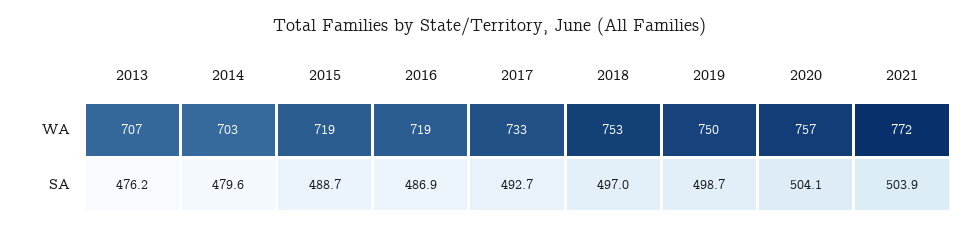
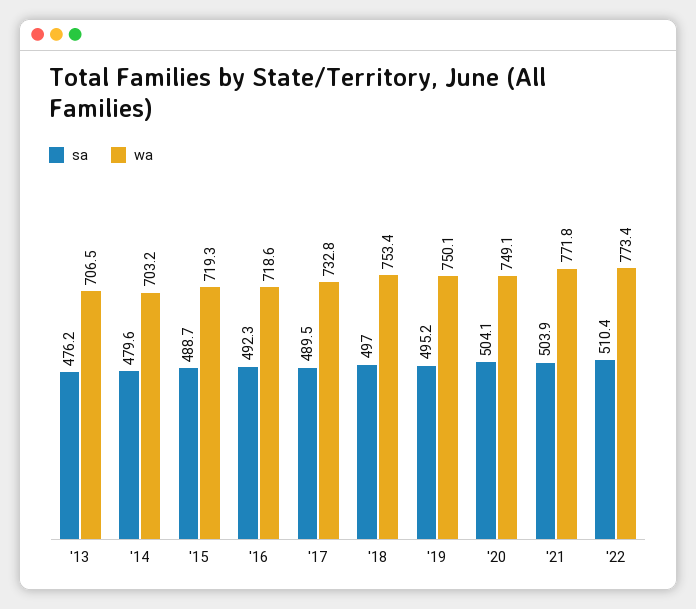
WA, 2020: 757 -> 749.1
SA, 2016: 486.9 -> 492.3
SA, 2017: 492.7 -> 489.5
SA, 2019: 498.7 -> 495.2
SA, '22: none -> 510.4
WA, '22: none -> 773.4

